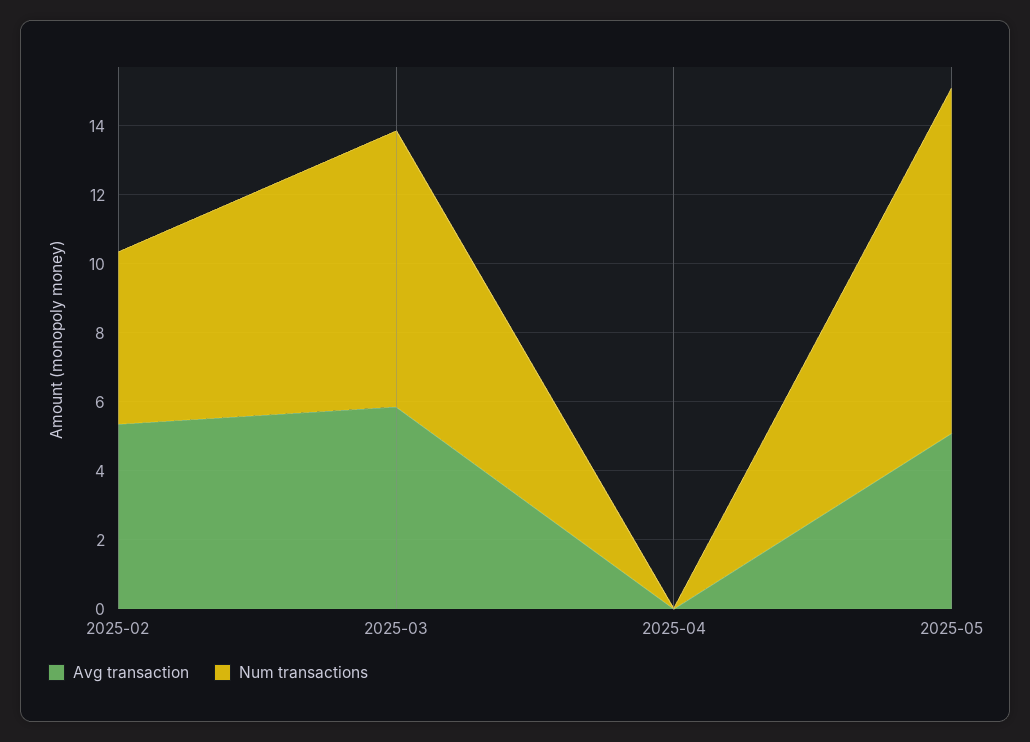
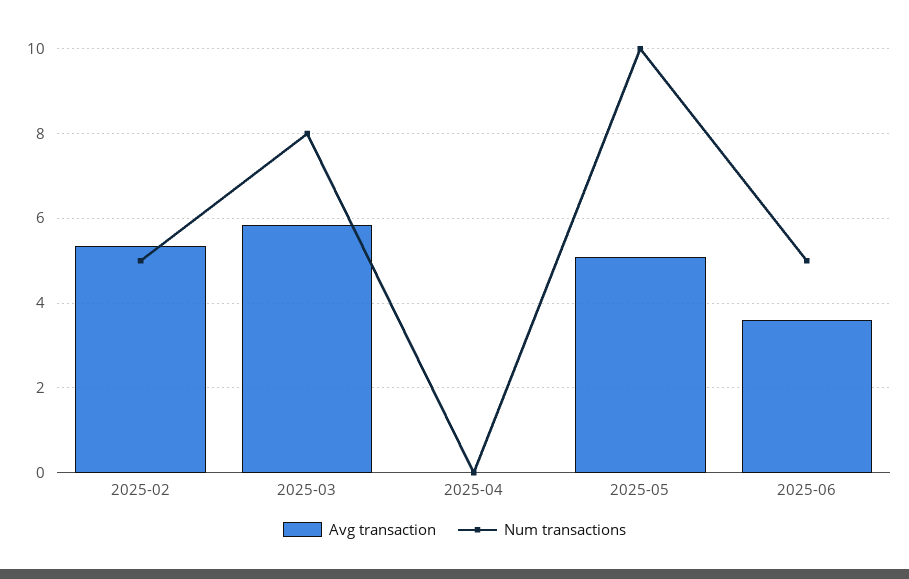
Avg transaction, 2025-06: none -> 3.6
Num transactions, 2025-06: none -> 5

